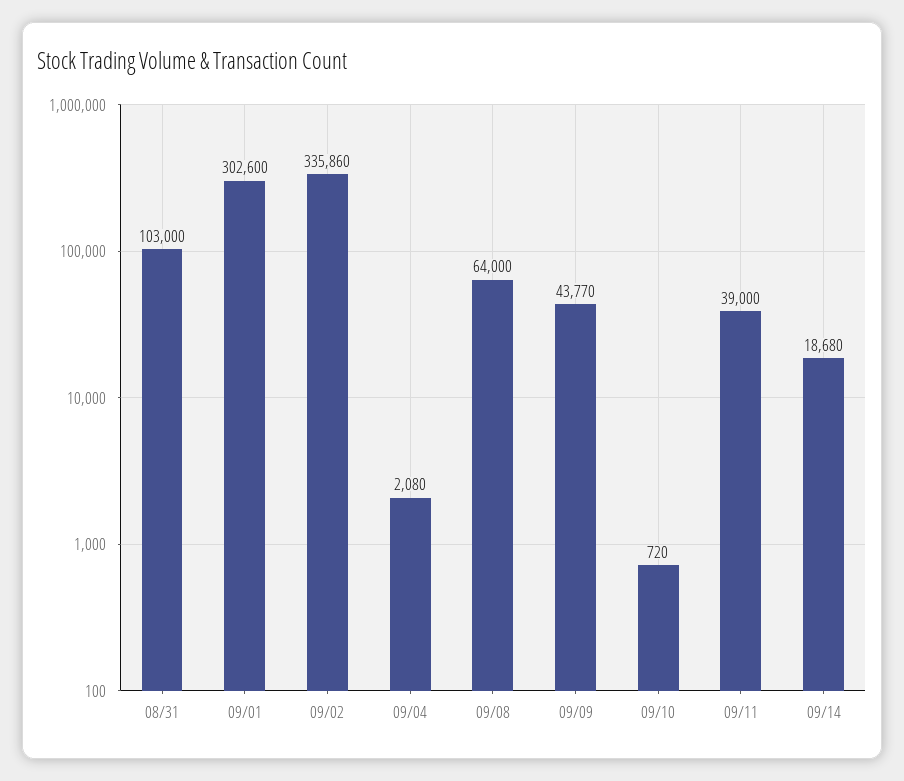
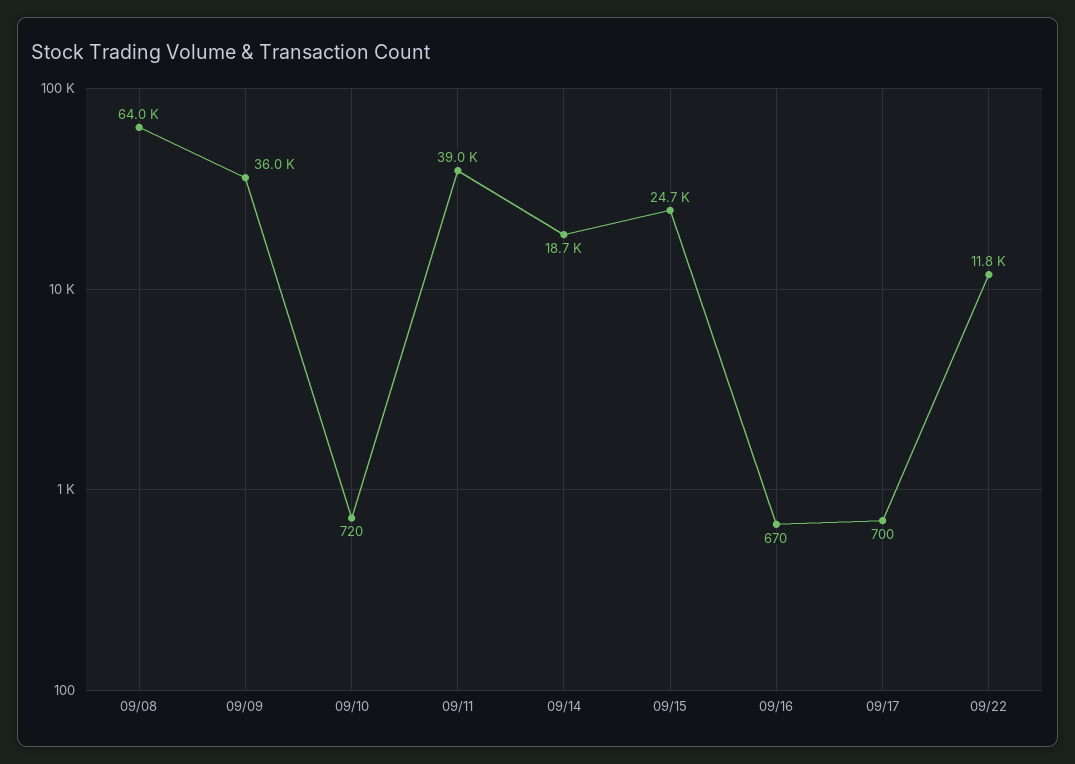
08/31: 103000 -> none
09/01: 302600 -> none
09/02: 335860 -> none
09/04: 2080 -> none
09/09: 43770 -> 36000
09/15: none -> 24700
09/16: none -> 670
09/17: none -> 700
09/22: none -> 11800

